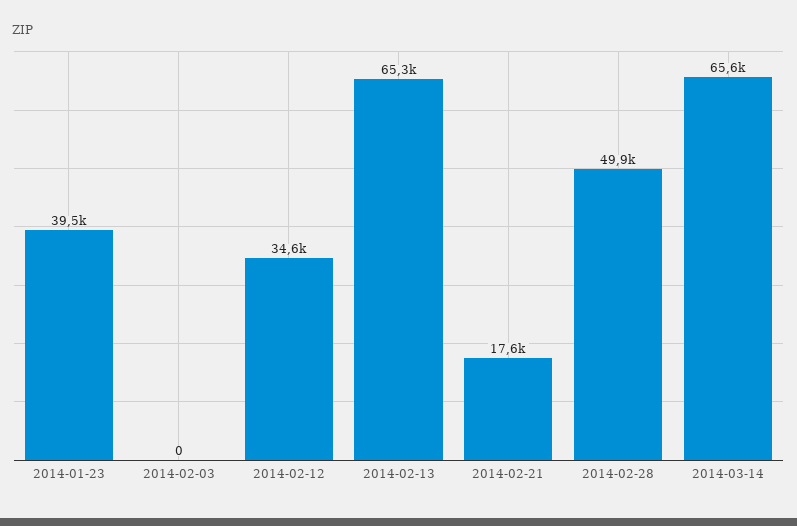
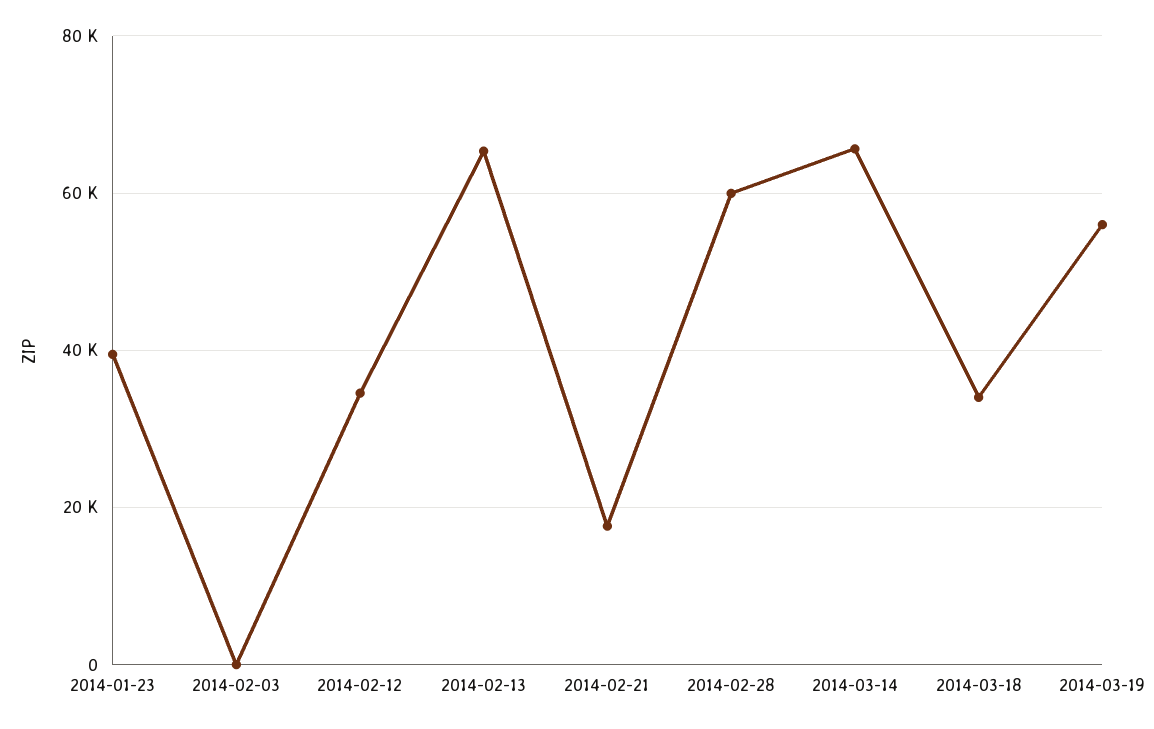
2014-02-28: 49900 -> 60000
2014-03-18: none -> 34000
2014-03-19: none -> 56000

